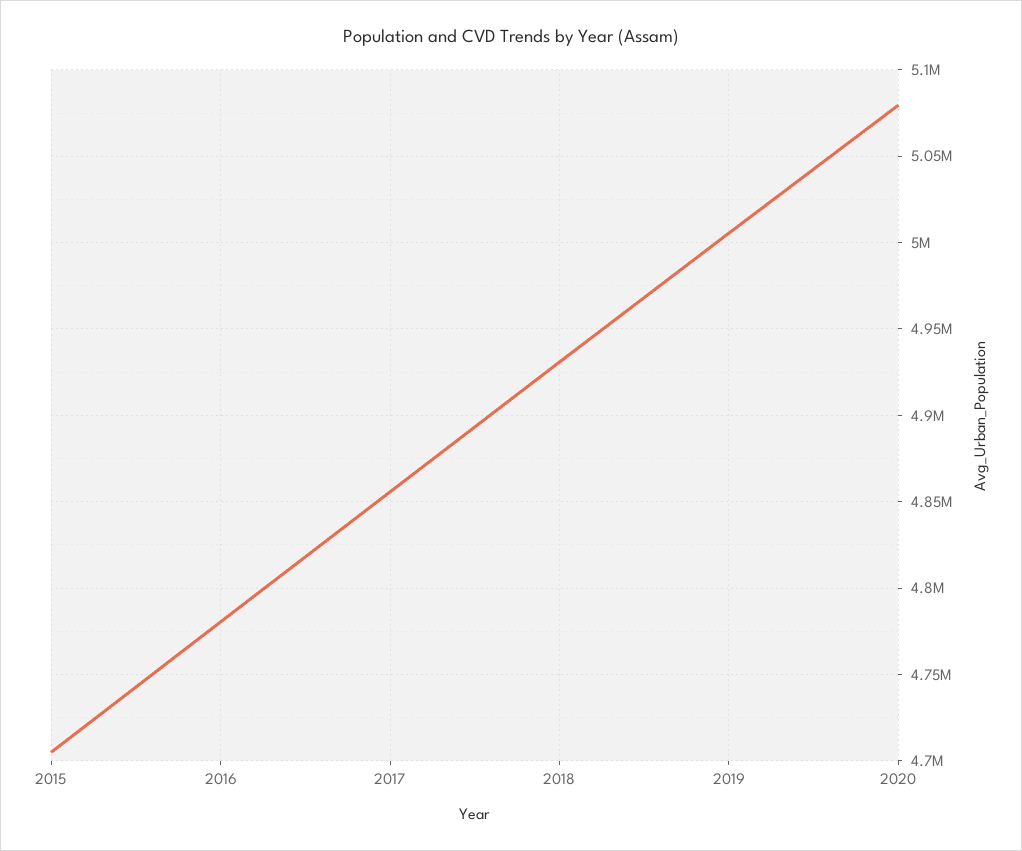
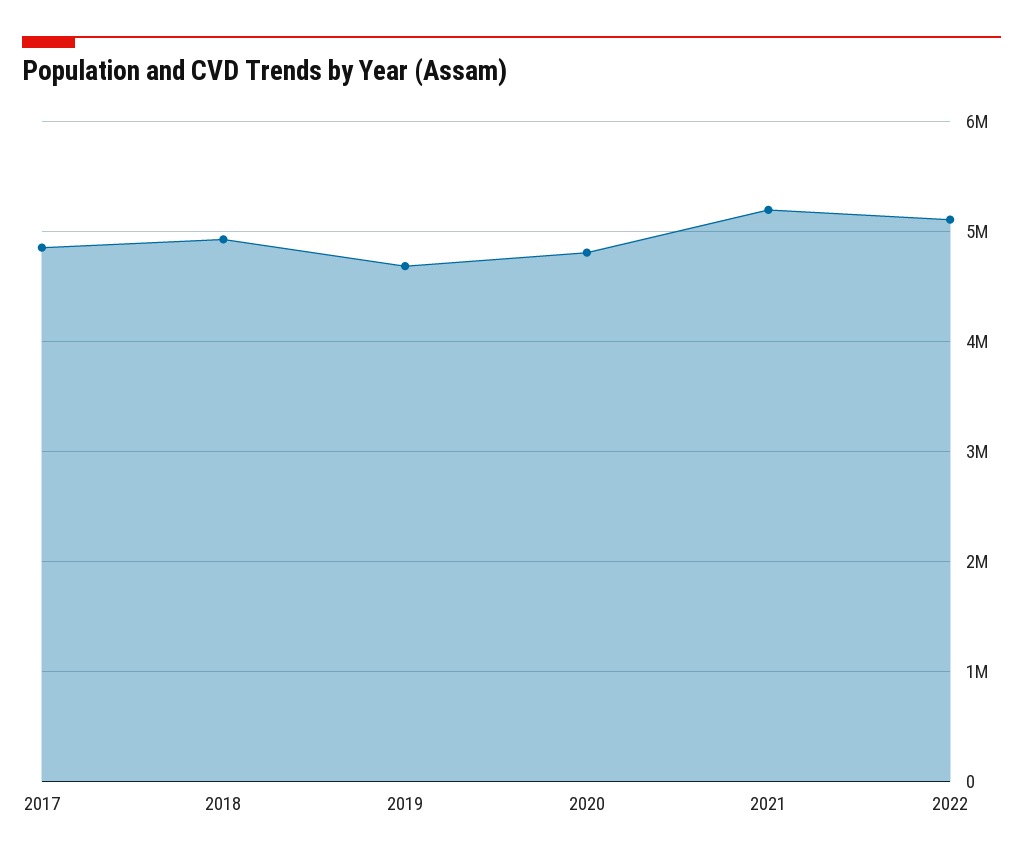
2015: 4705000 -> none
2016: 4780000 -> none
2019: 5005000 -> 4700000
2020: 5080000 -> 4800000
2021: none -> 5200000
2022: none -> 5100000

